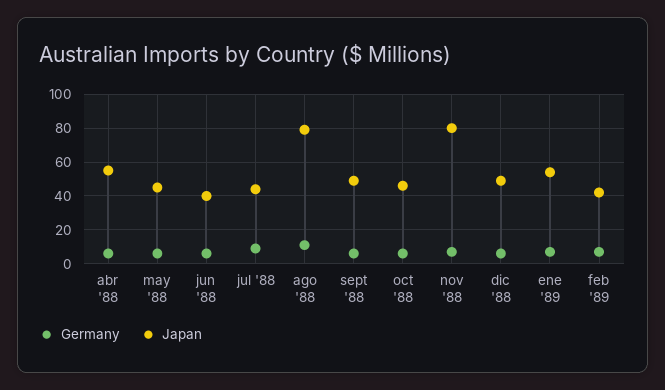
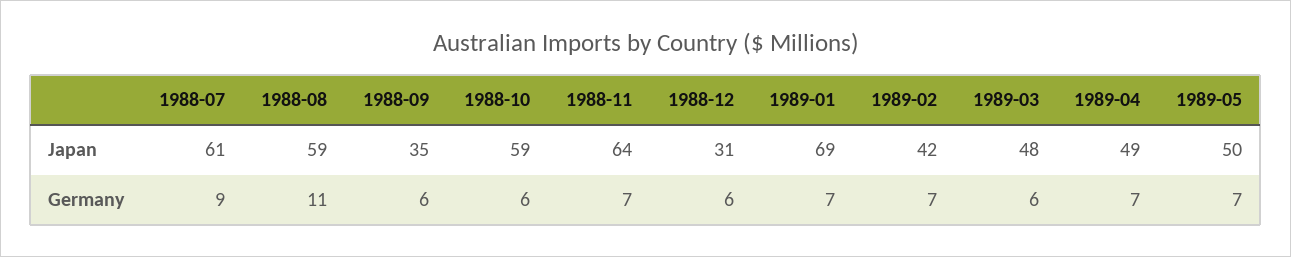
Germany, abr '88: 5 -> none
Japan, abr '88: 55 -> none
Germany, may '88: 5 -> none
Japan, may '88: 45 -> none
Germany, jun '88: 5 -> none
Japan, jun '88: 40 -> none
Japan, jul '88: 45 -> 61
Japan, ago '88: 80 -> 59
Japan, sept '88: 50 -> 35
Japan, oct '88: 45 -> 59
Japan, nov '88: 80 -> 64
Japan, dic '88: 50 -> 31
Japan, ene '89: 55 -> 69
Japan, 1989-03: none -> 48
Japan, 1989-04: none -> 49
Japan, 1989-05: none -> 50
Germany, 1989-03: none -> 6
Germany, 1989-04: none -> 7
Germany, 1989-05: none -> 7

